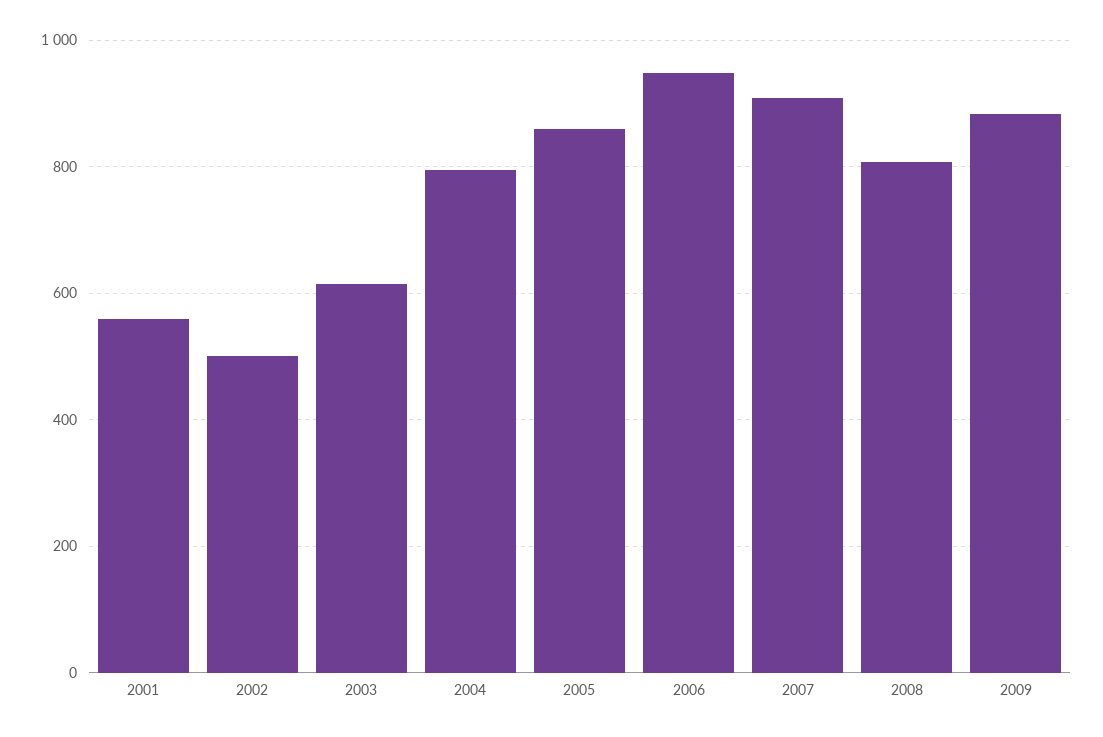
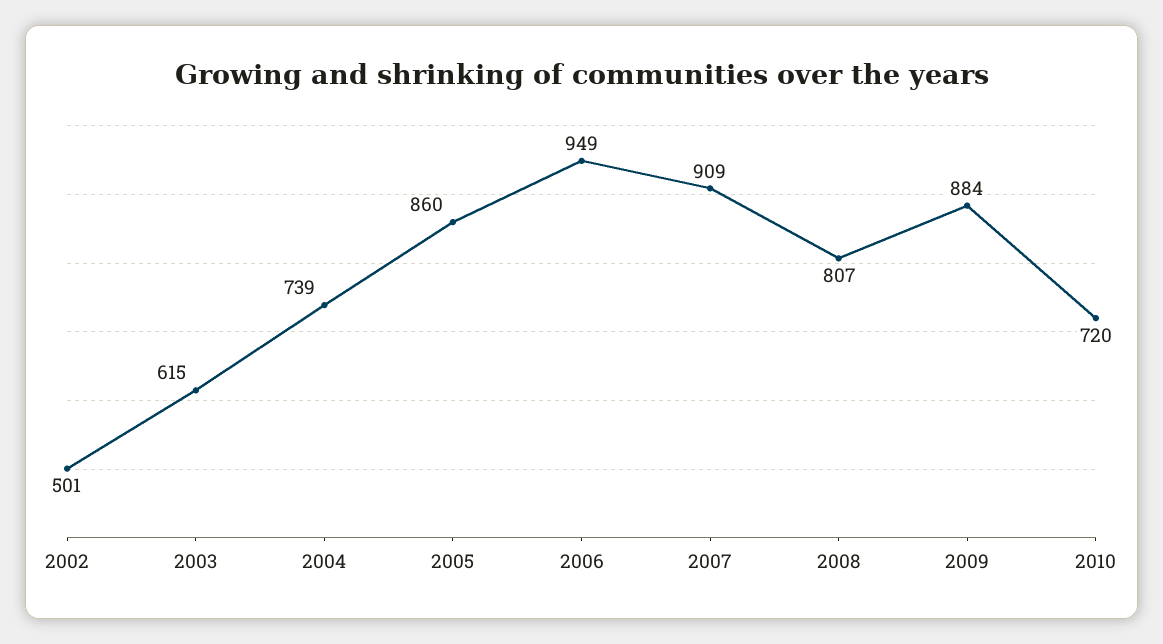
2001: 560 -> none
2004: 800 -> 739
2010: none -> 720

